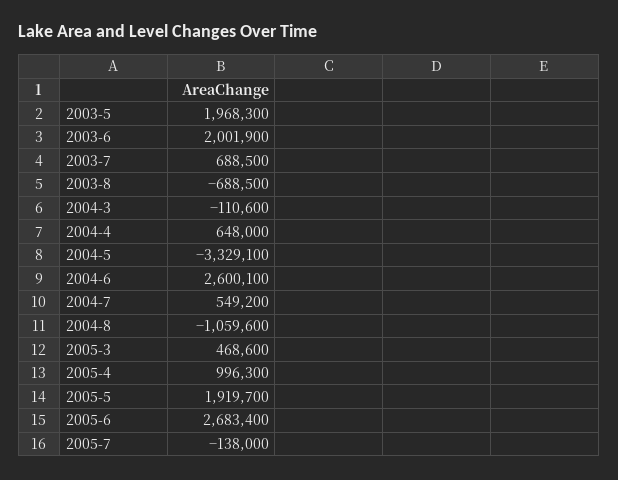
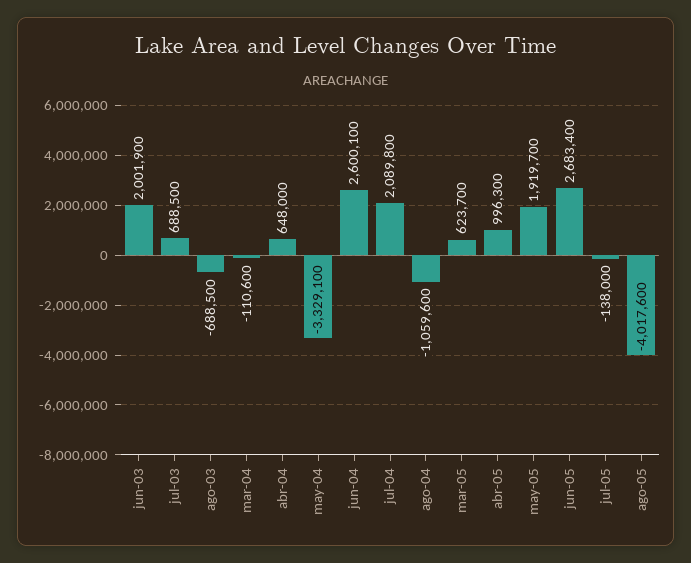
2003-5: 1968300 -> none
2004-7: 549200 -> 2089800
2005-3: 468600 -> 623700
ago-05: none -> -4017600

